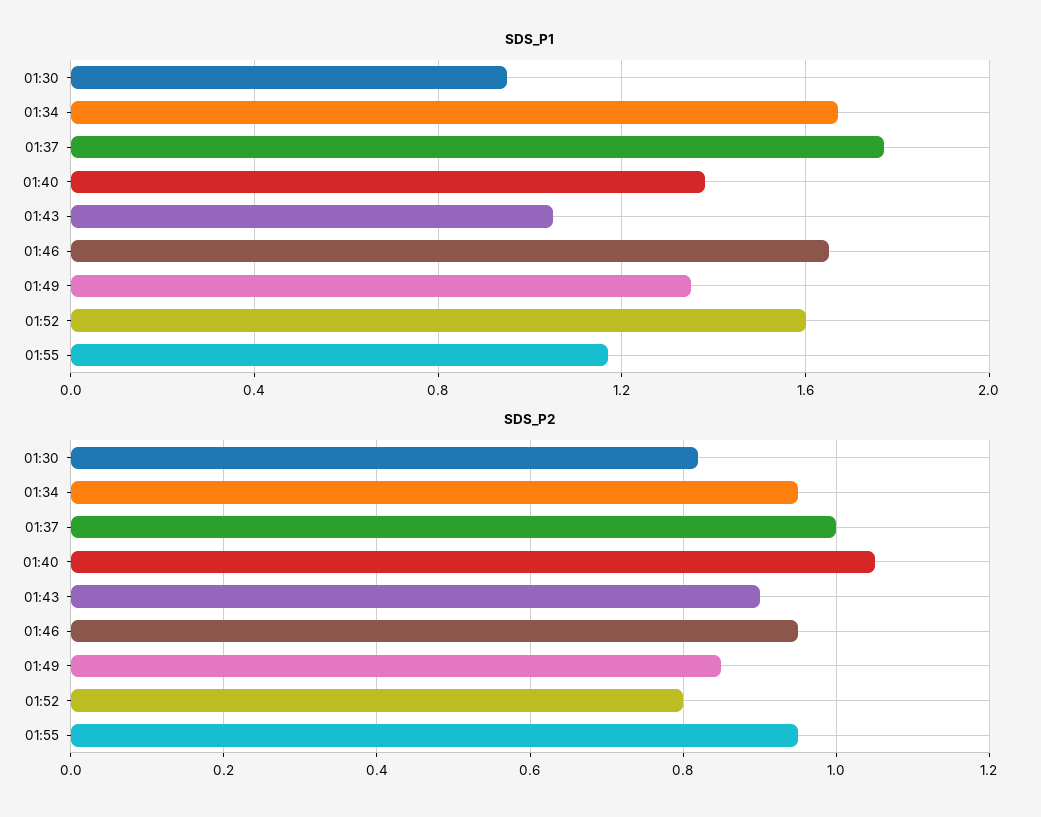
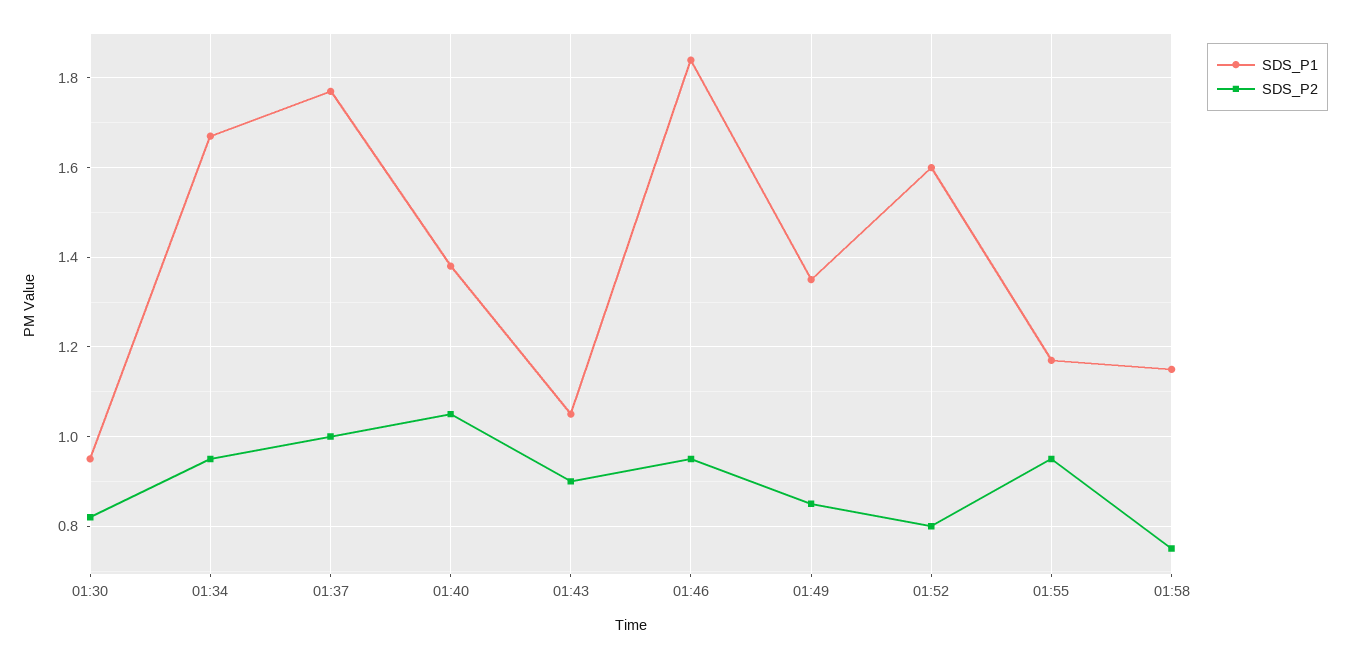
SDS_P1, 01:46: 1.65 -> 1.85
SDS_P1, 01:58: none -> 1.15
SDS_P2, 01:58: none -> 0.75

